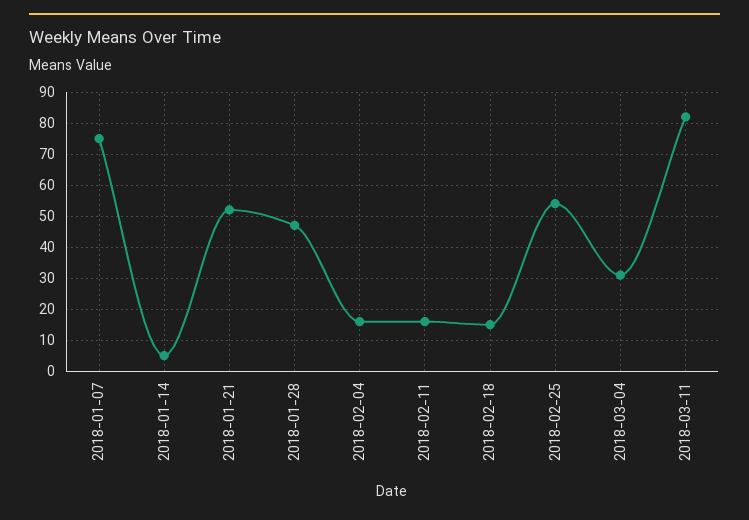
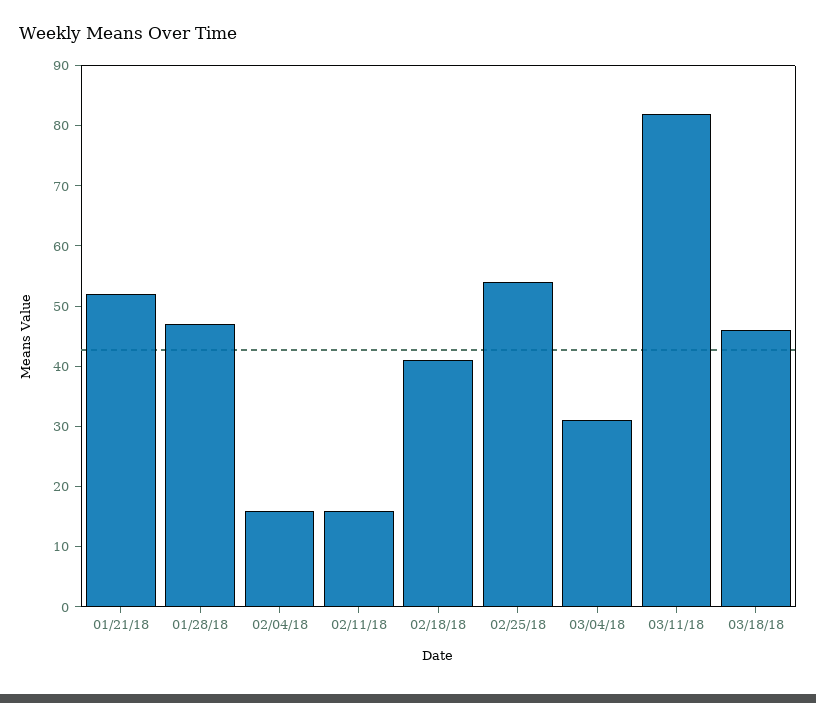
2018-01-07: 75 -> none
2018-01-14: 5 -> none
2018-02-18: 15 -> 40
03/18/18: none -> 45

